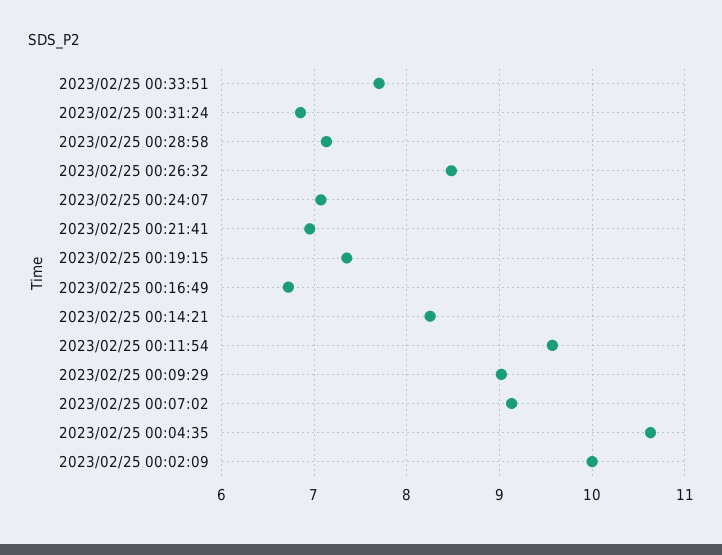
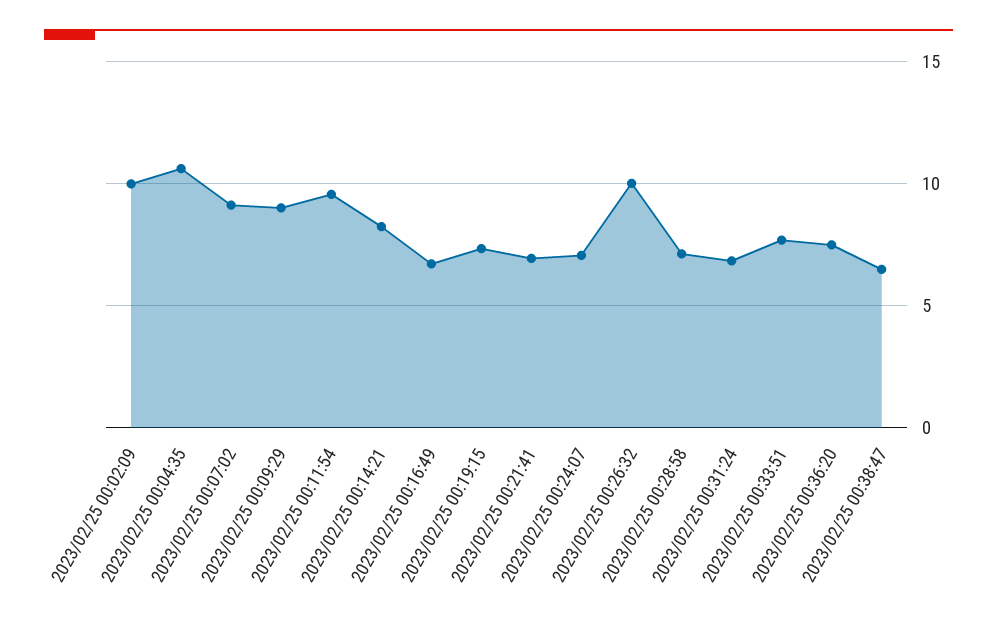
2023/02/25 00:26:32: 8.5 -> 10
2023/02/25 00:36:20: none -> 7.5
2023/02/25 00:38:47: none -> 6.5

